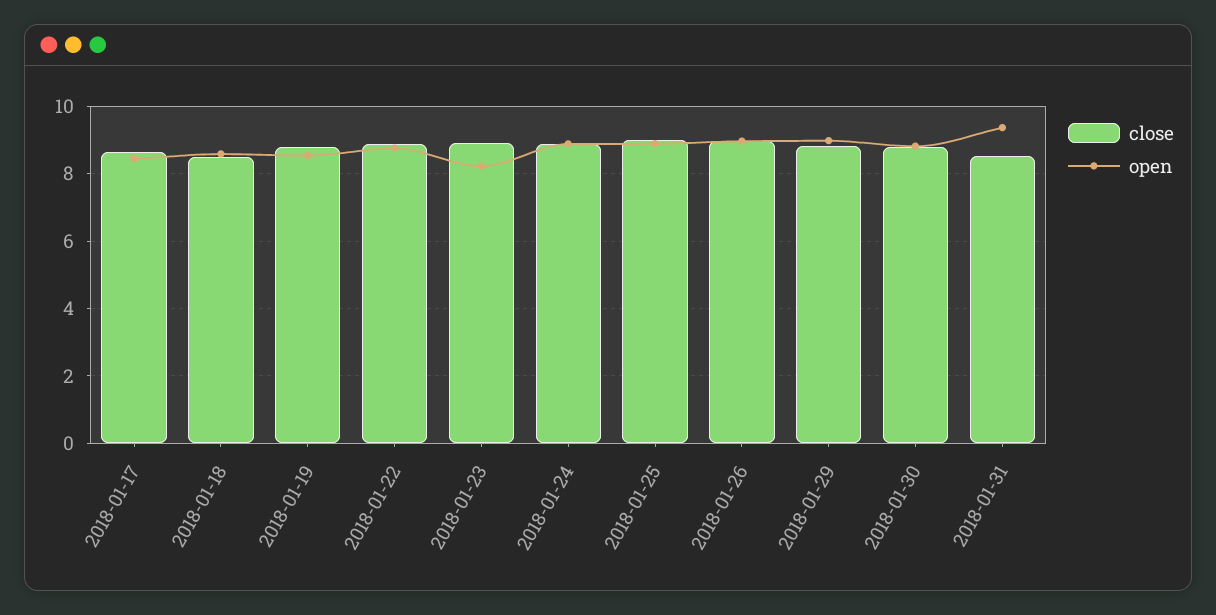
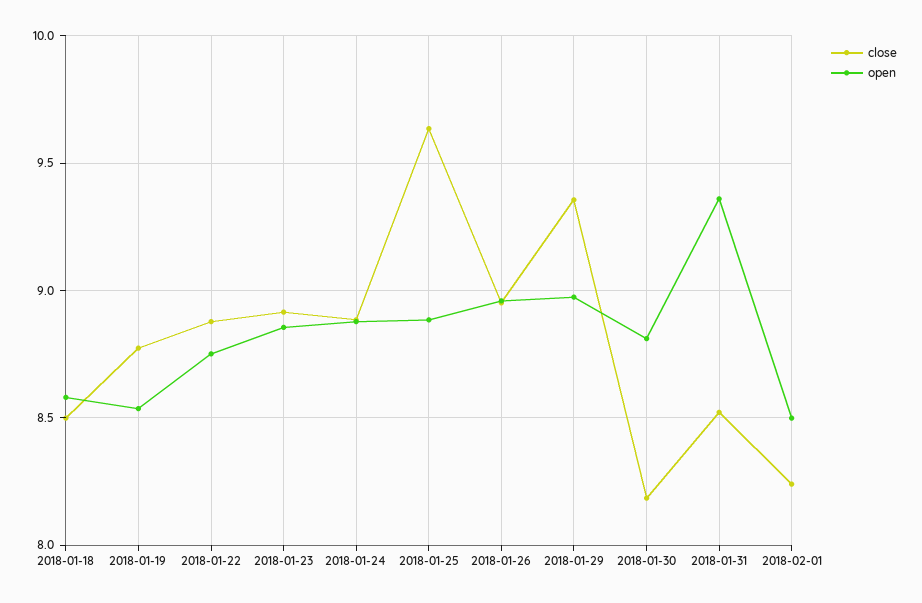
close, 2018-01-17: 8.6 -> none
open, 2018-01-17: 8.4 -> none
open, 2018-01-23: 8.2 -> 8.85
close, 2018-01-25: 9 -> 9.65
close, 2018-01-29: 8.8 -> 9.35
close, 2018-01-30: 8.8 -> 8.2
close, 2018-02-01: none -> 8.25
open, 2018-02-01: none -> 8.5

